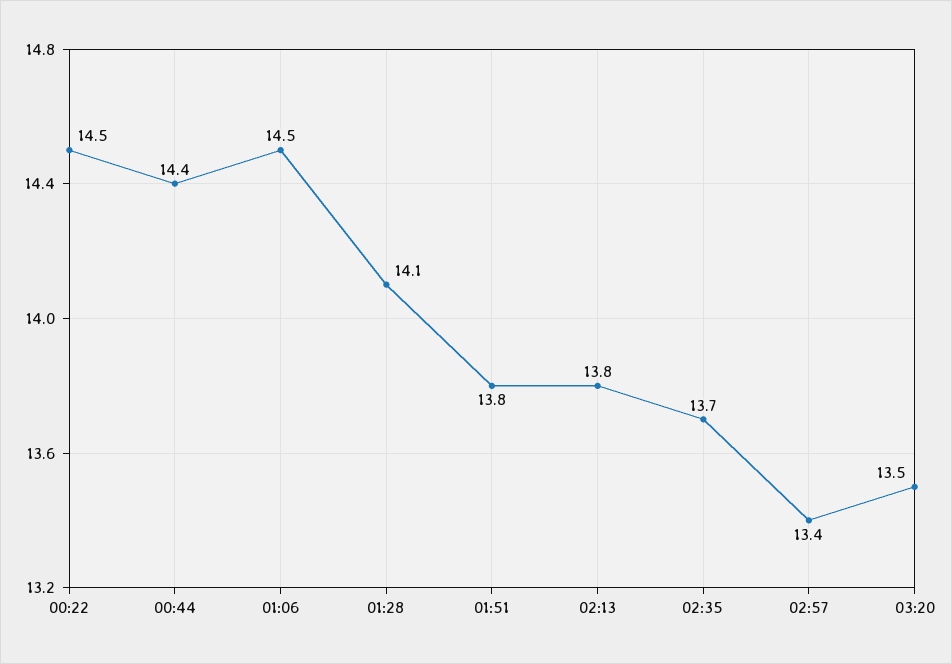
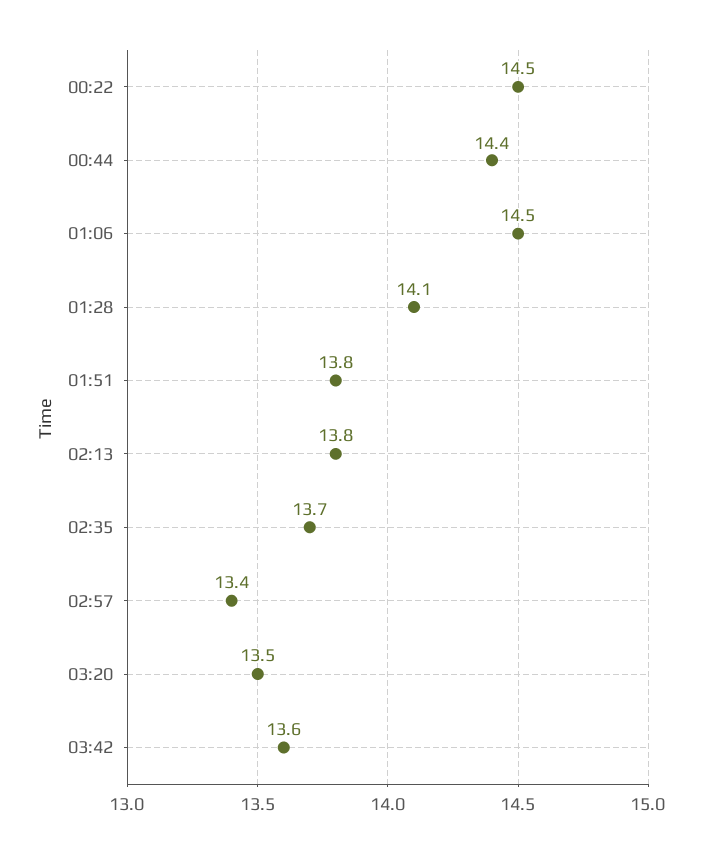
03:42: none -> 13.6

